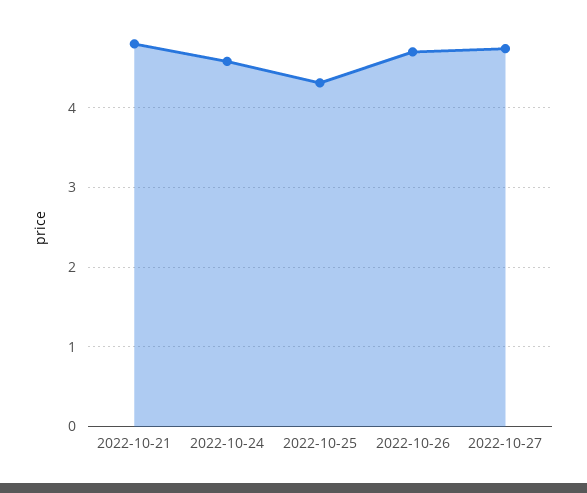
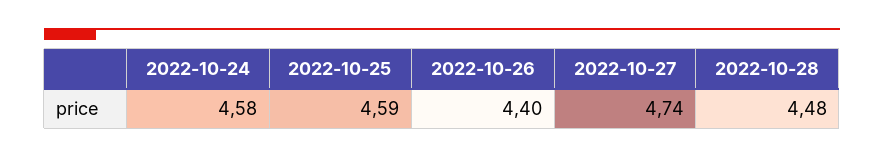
2022-10-21: 4.8 -> none
2022-10-25: 4.3 -> 4.59
2022-10-26: 4.7 -> 4.4
2022-10-28: none -> 4.48

